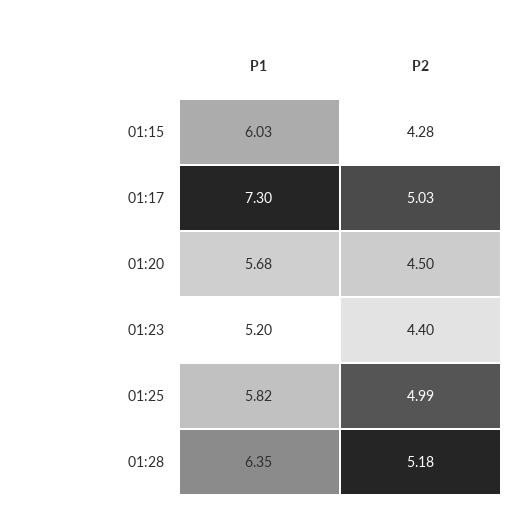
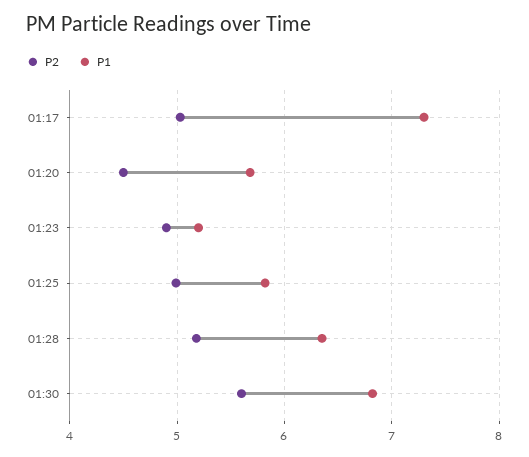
P1, 01:15: 6.03 -> none
P2, 01:15: 4.28 -> none
P2, 01:23: 4.4 -> 4.9
P2, 01:30: none -> 5.6
P1, 01:30: none -> 6.8

